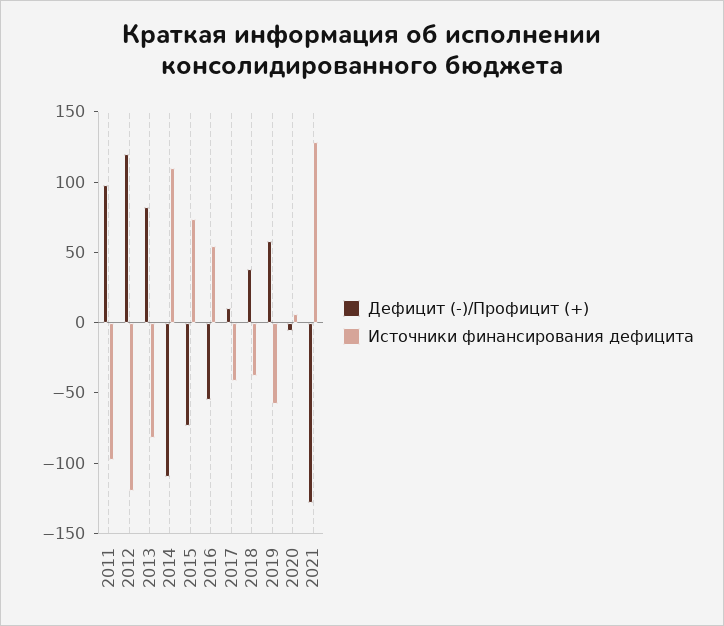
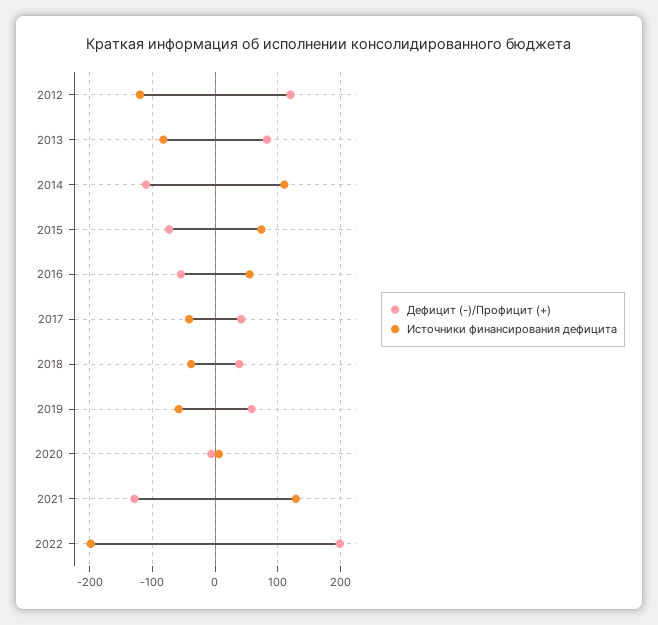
Дефицит (-)/Профицит (+), 2011: 100 -> none
Источники финансирования дефицита, 2011: -100 -> none
Дефицит (-)/Профицит (+), 2017: 10 -> 40
Дефицит (-)/Профицит (+), 2022: none -> 200
Источники финансирования дефицита, 2022: none -> -200

